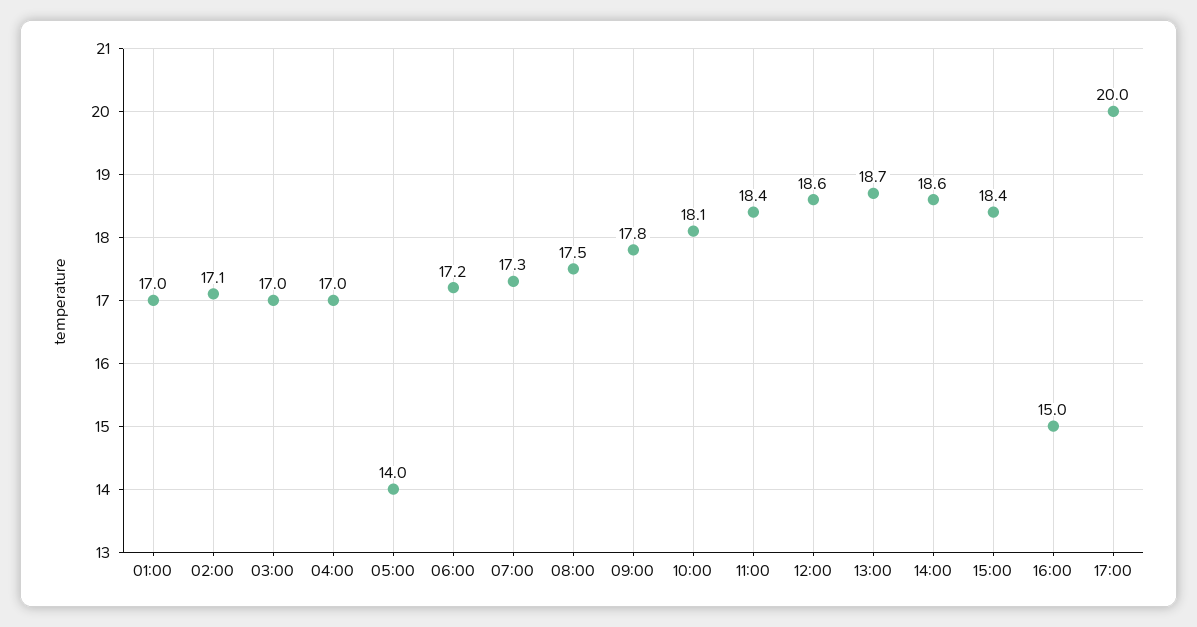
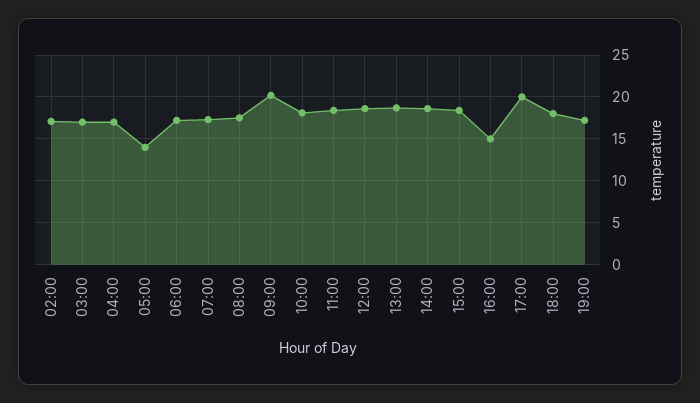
01:00: 17 -> none
09:00: 17.8 -> 20
18:00: none -> 18
19:00: none -> 17

